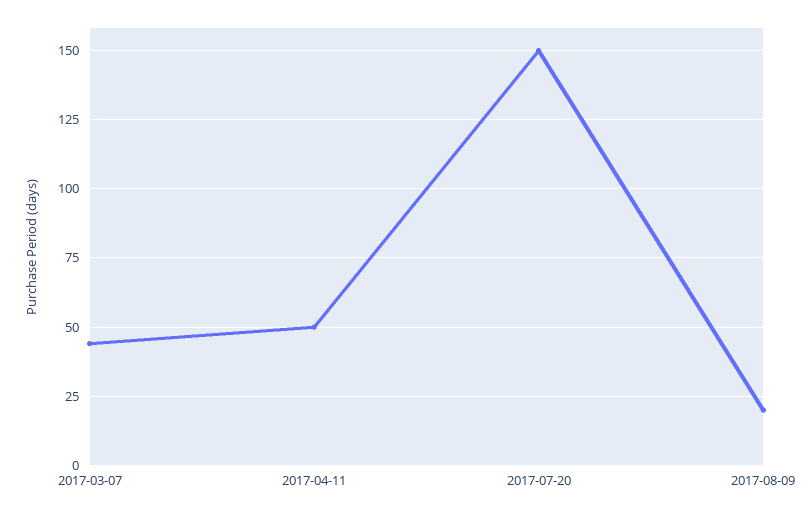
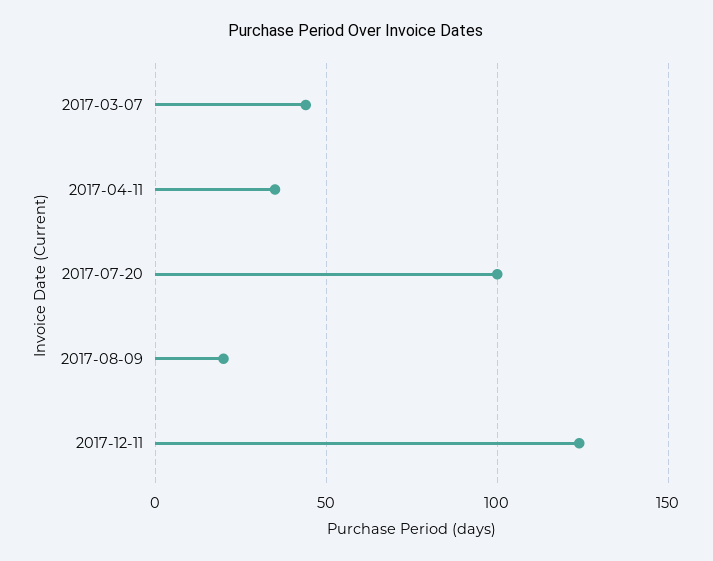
2017-04-11: 50 -> 35
2017-07-20: 150 -> 100
2017-12-11: none -> 125

